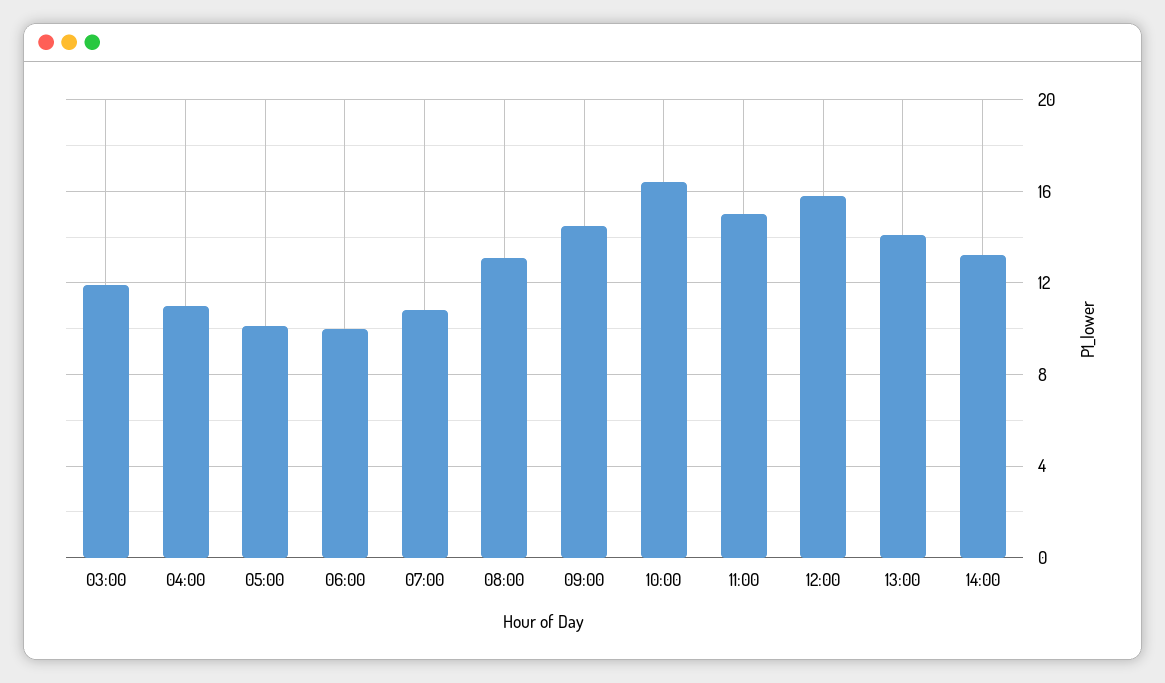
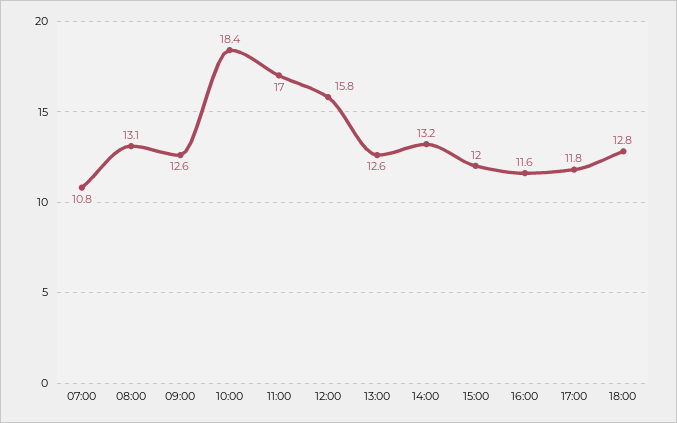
03:00: 12 -> none
04:00: 11 -> none
05:00: 10 -> none
06:00: 10 -> none
09:00: 14.5 -> 12.6
10:00: 16.5 -> 18.4
11:00: 15 -> 17
13:00: 14 -> 12.6
15:00: none -> 12
16:00: none -> 11.6
17:00: none -> 11.8
18:00: none -> 12.8

